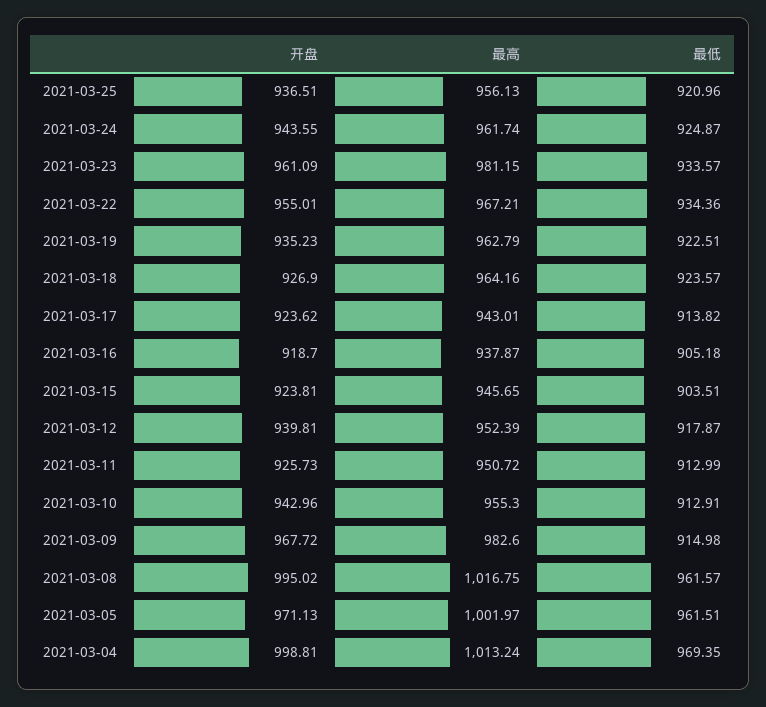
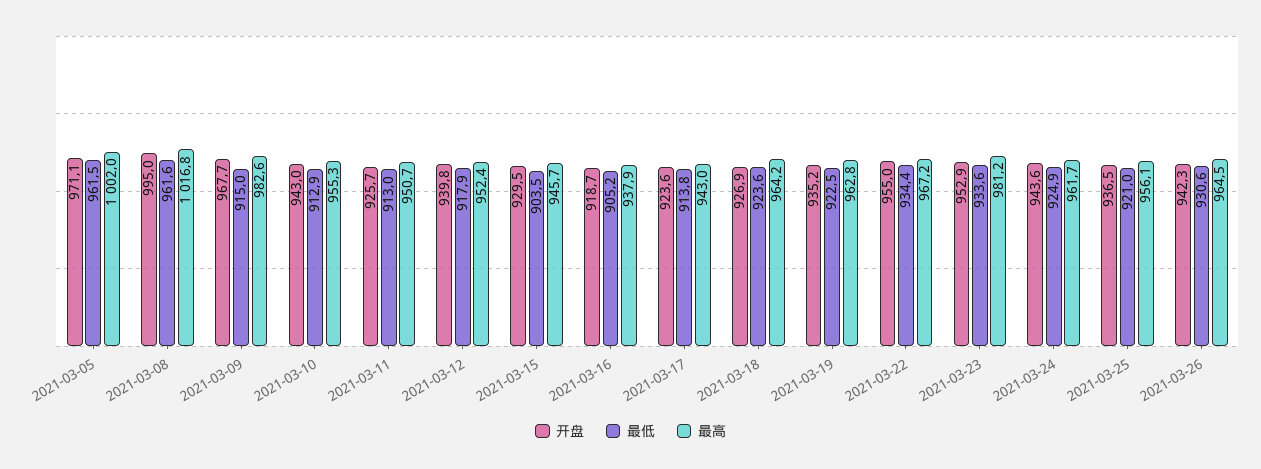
开盘, 2021-03-23: 961.09 -> 952.9
开盘, 2021-03-15: 923.81 -> 929.5
开盘, 2021-03-04: 998.81 -> none
最高, 2021-03-04: 1013.24 -> none
最低, 2021-03-04: 969.35 -> none
开盘, 2021-03-26: none -> 942.3
最低, 2021-03-26: none -> 930.6
最高, 2021-03-26: none -> 964.5

